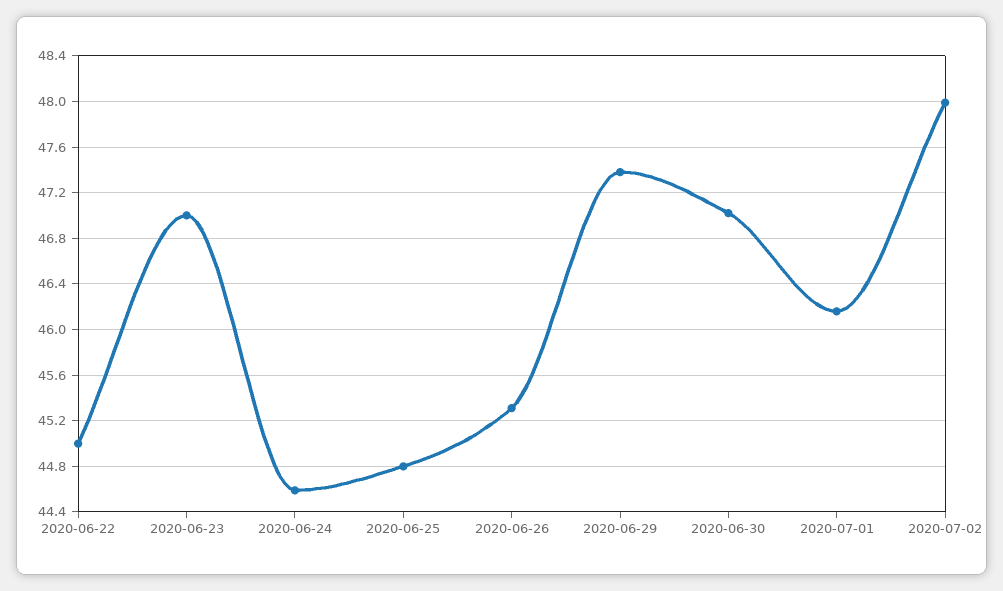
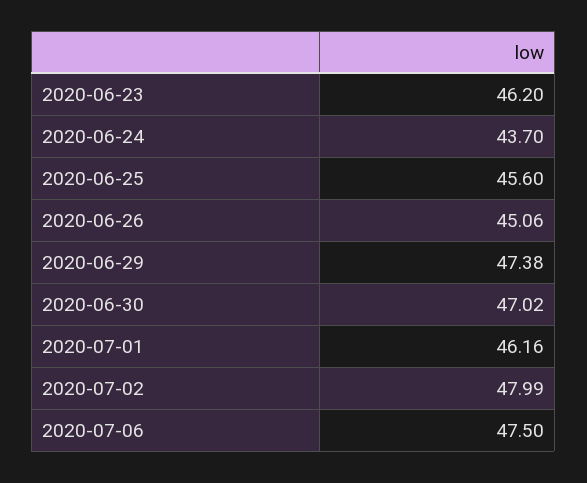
2020-06-22: 45 -> none
2020-06-23: 47 -> 46.2
2020-06-24: 44.6 -> 43.7
2020-06-25: 44.8 -> 45.6
2020-06-26: 45.3 -> 45.06
2020-07-06: none -> 47.5

